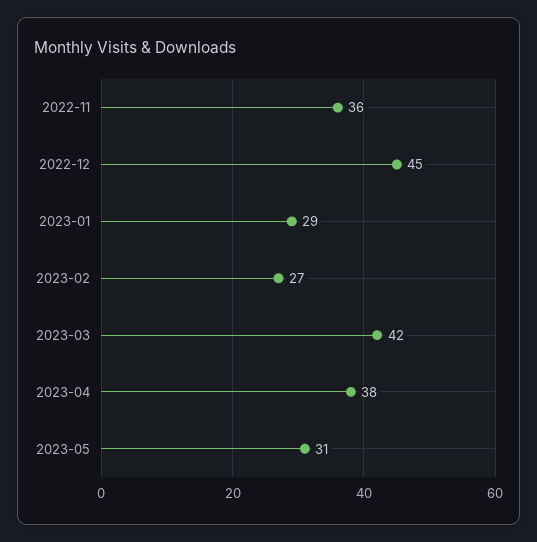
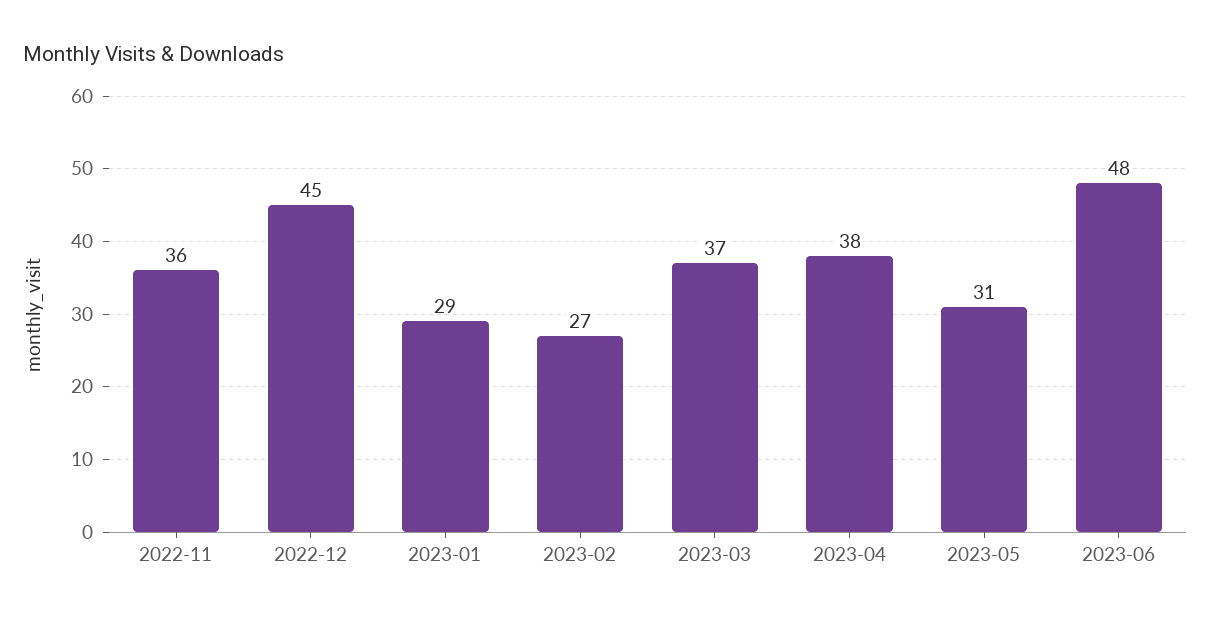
2023-03: 42 -> 37
2023-06: none -> 48

